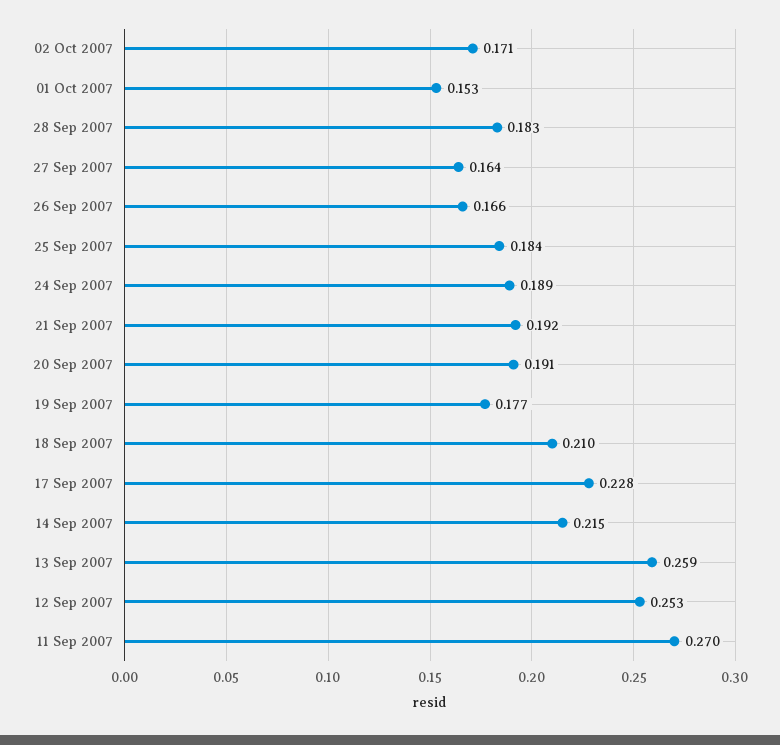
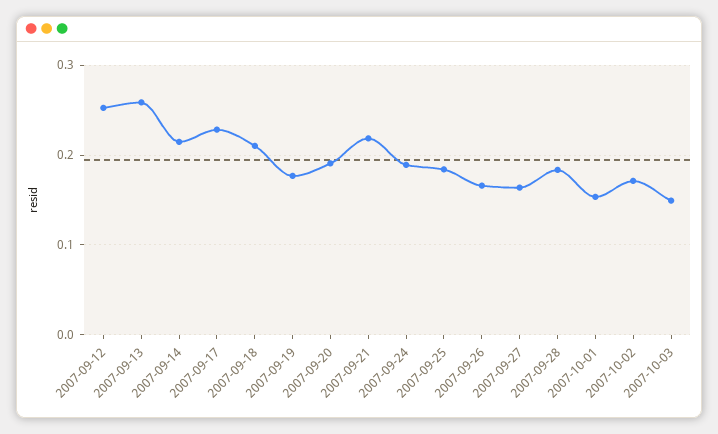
21 Sep 2007: 0.192 -> 0.22
11 Sep 2007: 0.27 -> none
2007-10-03: none -> 0.15

